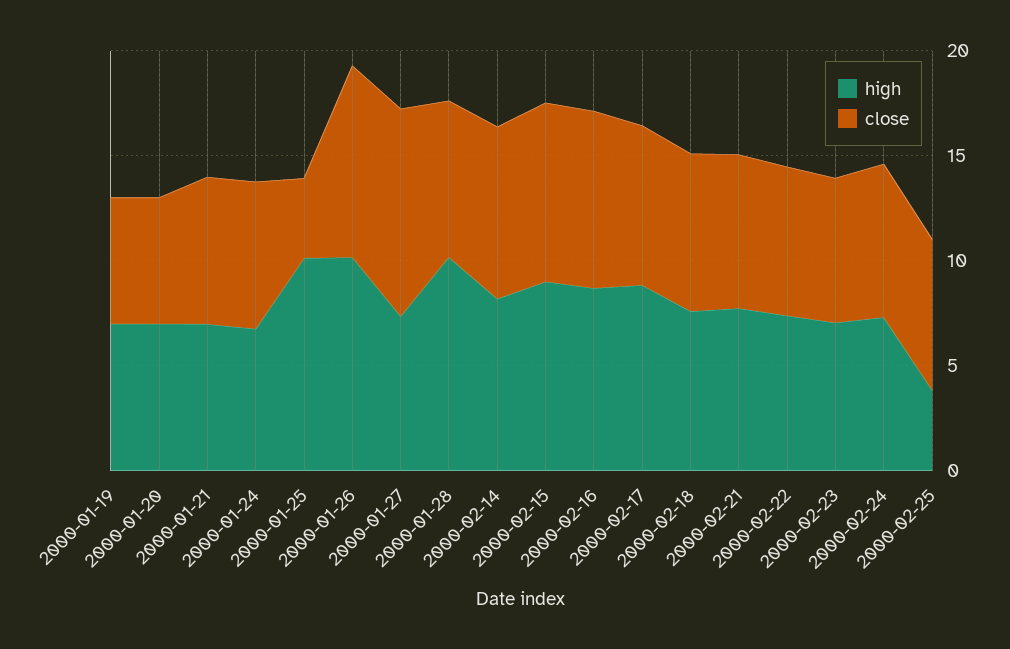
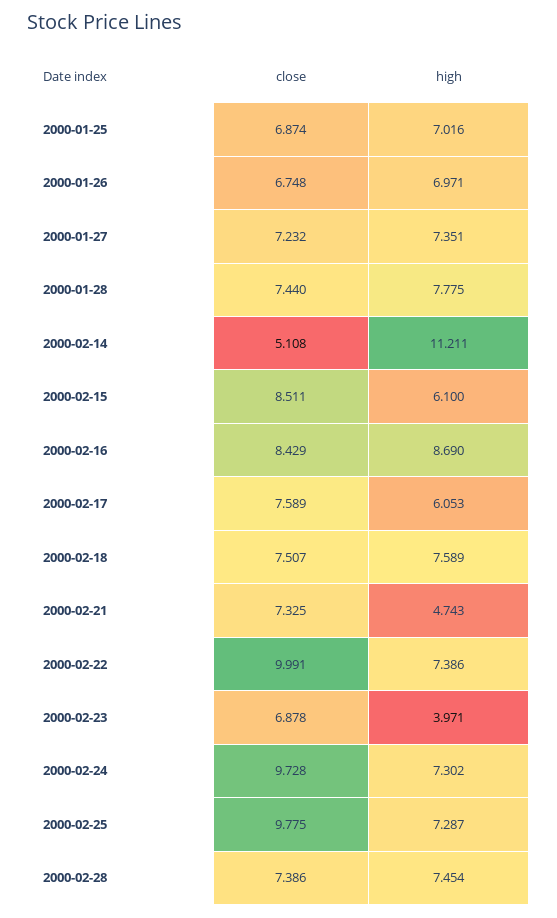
high, 2000-01-19: 7 -> none
close, 2000-01-19: 6 -> none
high, 2000-01-20: 7 -> none
close, 2000-01-20: 6 -> none
high, 2000-01-21: 7 -> none
close, 2000-01-21: 7 -> none
high, 2000-01-24: 7 -> none
close, 2000-01-24: 7 -> none
high, 2000-01-25: 10 -> 7.016
close, 2000-01-25: 4 -> 6.874
high, 2000-01-26: 10 -> 6.971
close, 2000-01-26: 9 -> 6.748
close, 2000-01-27: 10 -> 7.232
high, 2000-01-28: 10 -> 7.775
high, 2000-02-14: 8 -> 11.211
close, 2000-02-14: 8 -> 5.108
high, 2000-02-15: 9 -> 6.1
high, 2000-02-17: 9 -> 6.053
high, 2000-02-21: 8 -> 4.743
close, 2000-02-22: 7 -> 9.991
high, 2000-02-23: 7 -> 3.971
close, 2000-02-24: 7 -> 9.728
high, 2000-02-25: 4 -> 7.287
close, 2000-02-25: 7 -> 9.775
close, 2000-02-28: none -> 7.386
high, 2000-02-28: none -> 7.454

